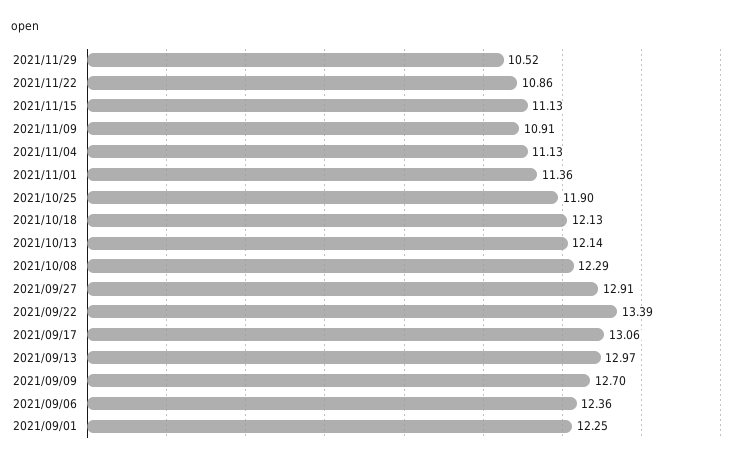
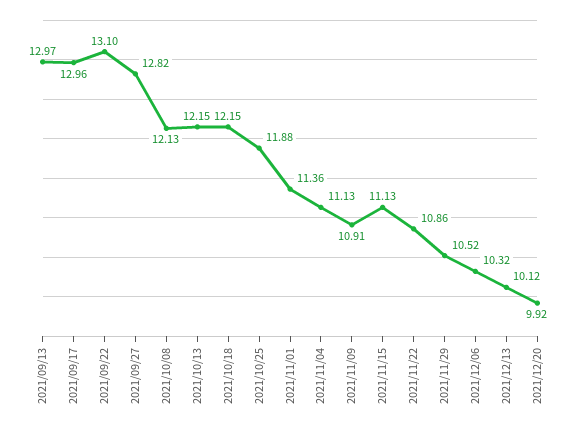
2021/10/25: 11.9 -> 11.88
2021/10/18: 12.13 -> 12.15
2021/10/13: 12.14 -> 12.15
2021/10/08: 12.29 -> 12.13
2021/09/27: 12.91 -> 12.82
2021/09/22: 13.39 -> 13.1
2021/09/17: 13.06 -> 12.96
2021/09/09: 12.7 -> none
2021/09/06: 12.36 -> none
2021/09/01: 12.25 -> none
2021/12/06: none -> 10.32
2021/12/13: none -> 10.12
2021/12/20: none -> 9.92

